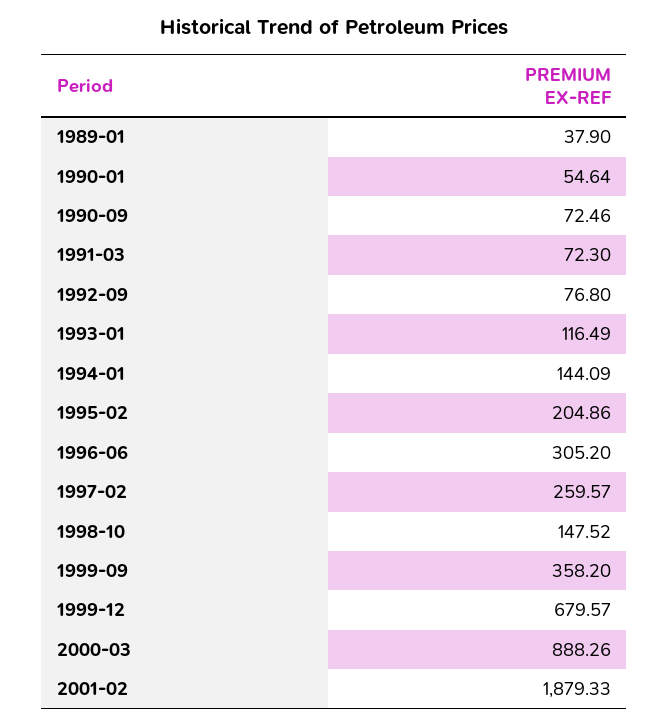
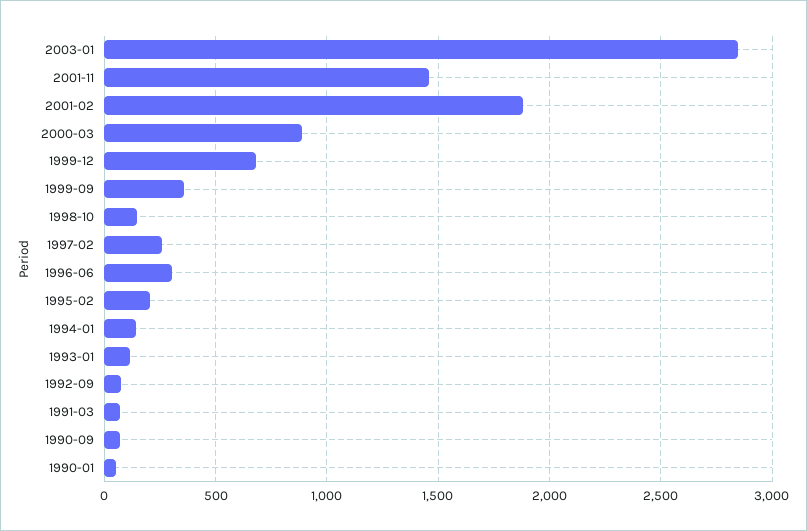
1989-01: 37.9 -> none
2003-01: none -> 2850
2001-11: none -> 1450

